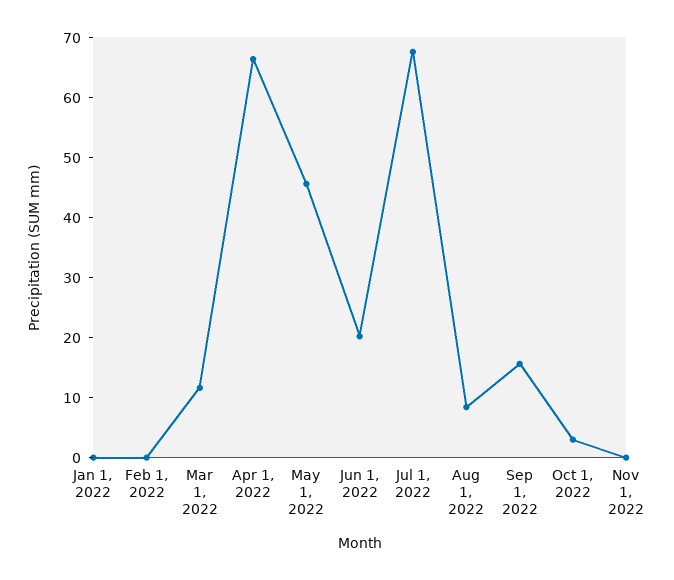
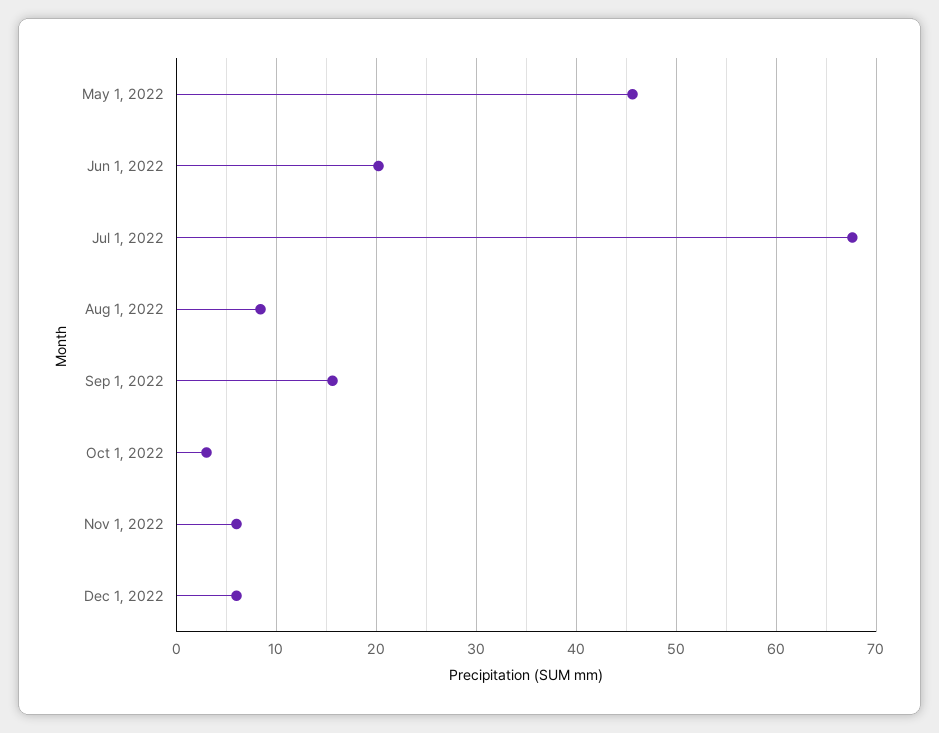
Jan 1, 2022: 0 -> none
Feb 1, 2022: 0 -> none
Mar 1, 2022: 12 -> none
Apr 1, 2022: 66 -> none
Nov 1, 2022: 0 -> 6
Dec 1, 2022: none -> 6

